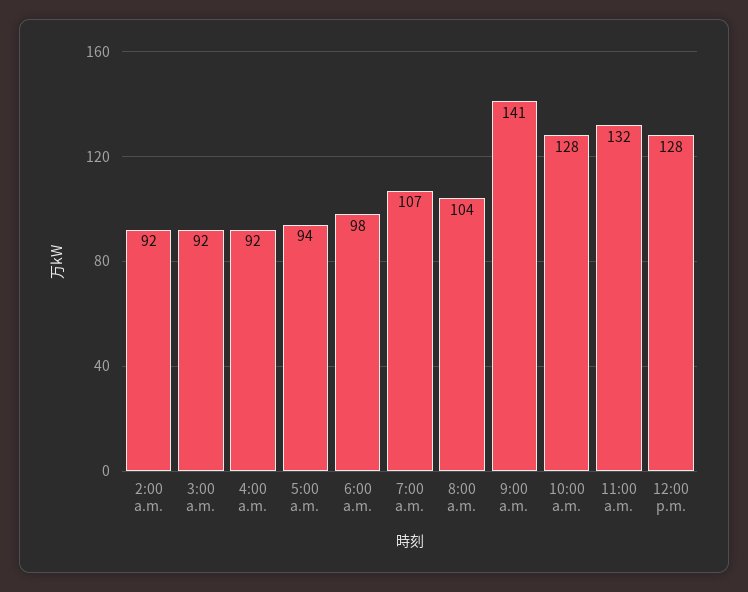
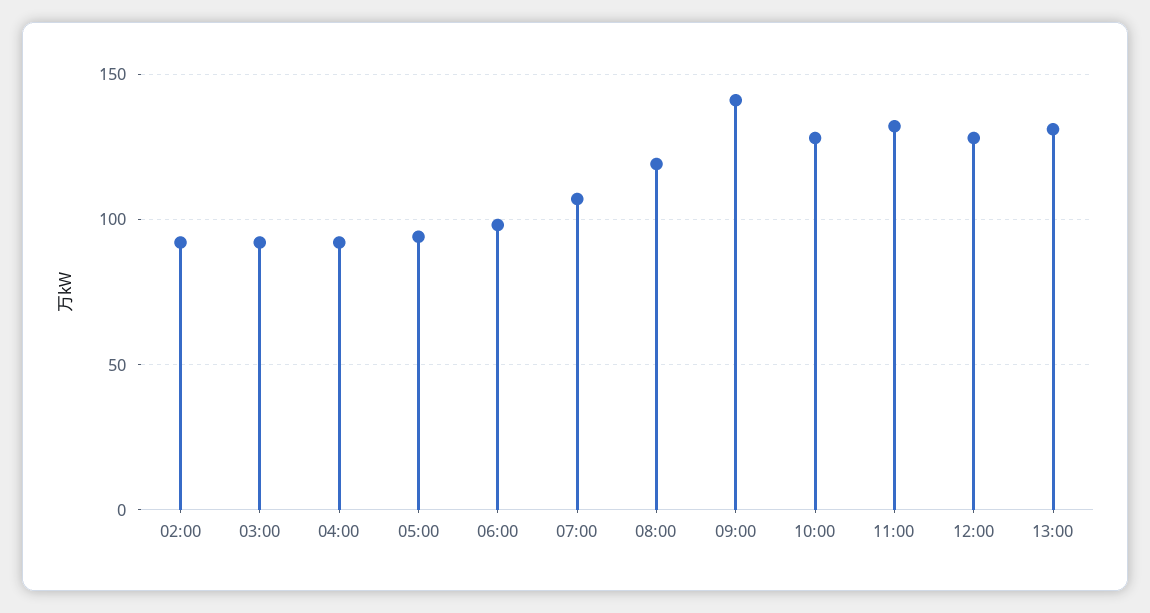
8:00 a.m.: 104 -> 120
13:00: none -> 130

